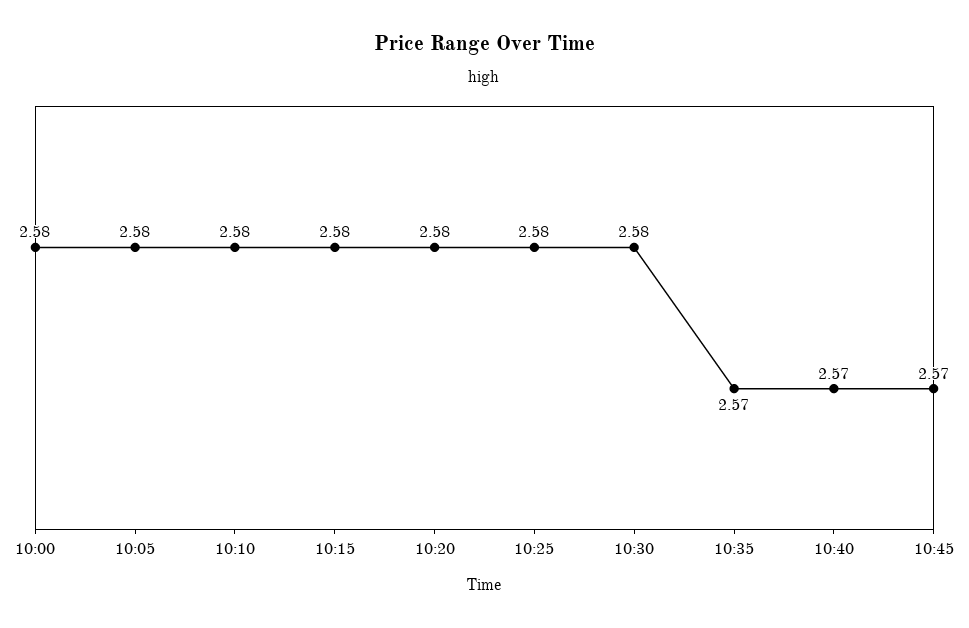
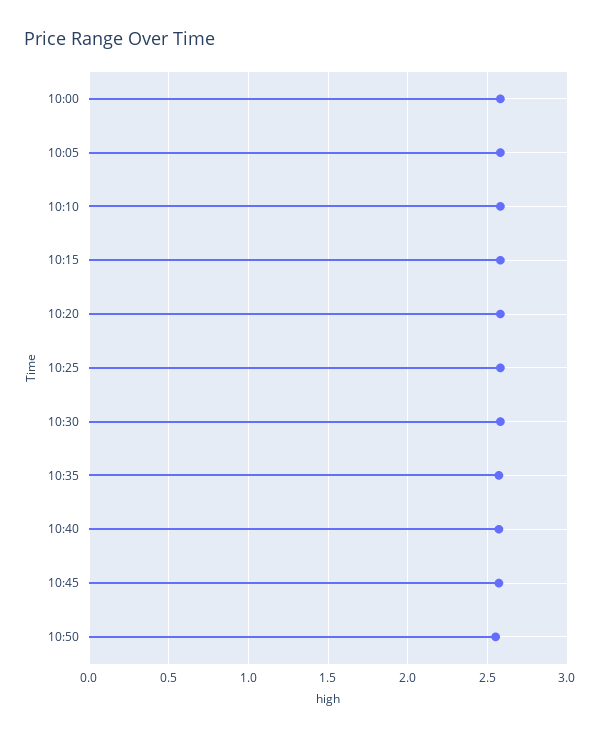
10:50: none -> 2.55

